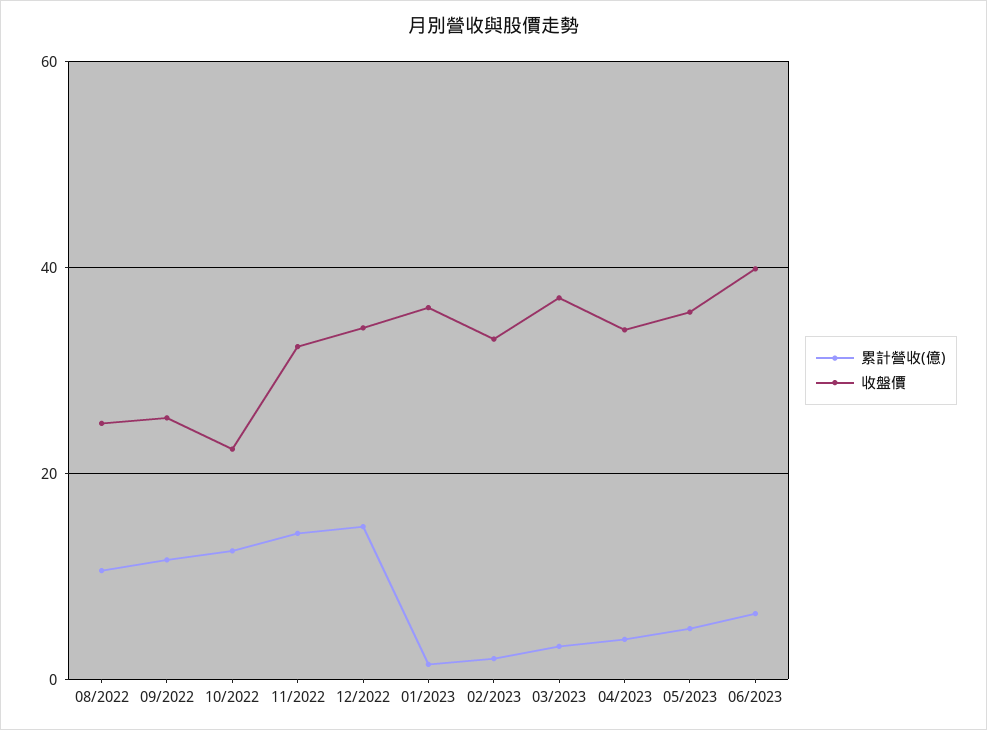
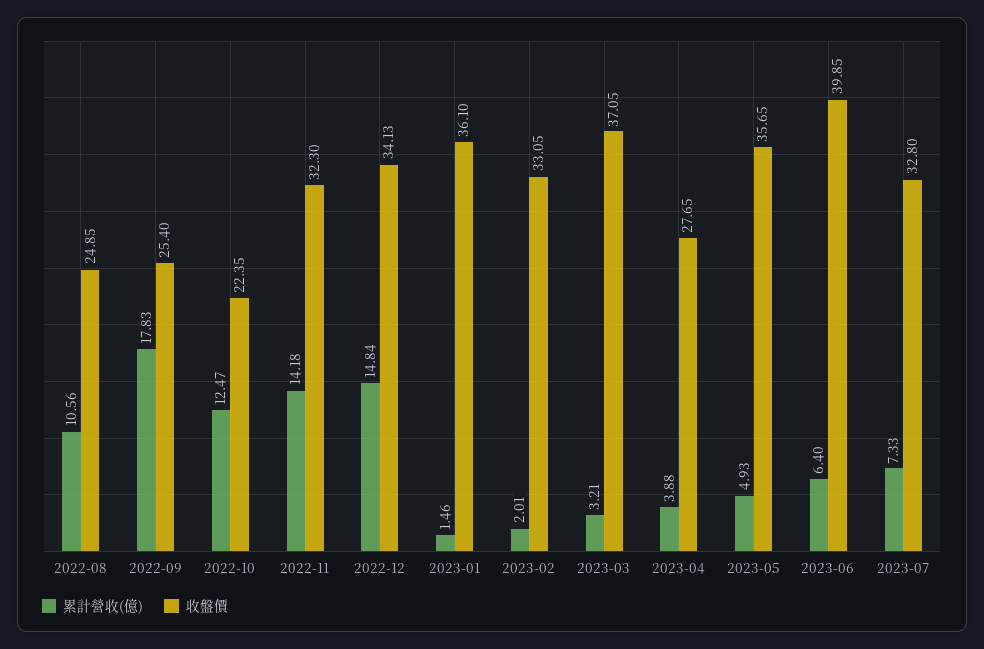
累計營收(億), 09/2022: 12 -> 17.83
收盤價, 04/2023: 34 -> 27.65
累計營收(億), 2023-07: none -> 7.33
收盤價, 2023-07: none -> 32.8

